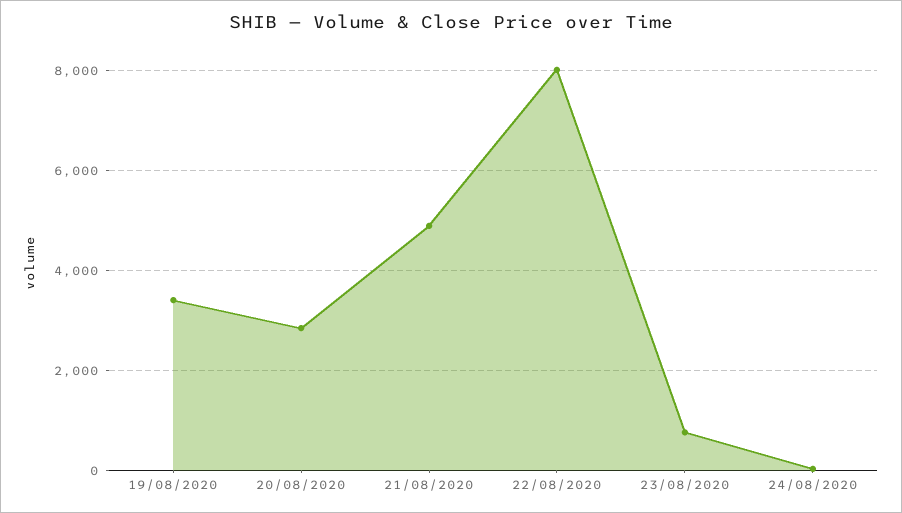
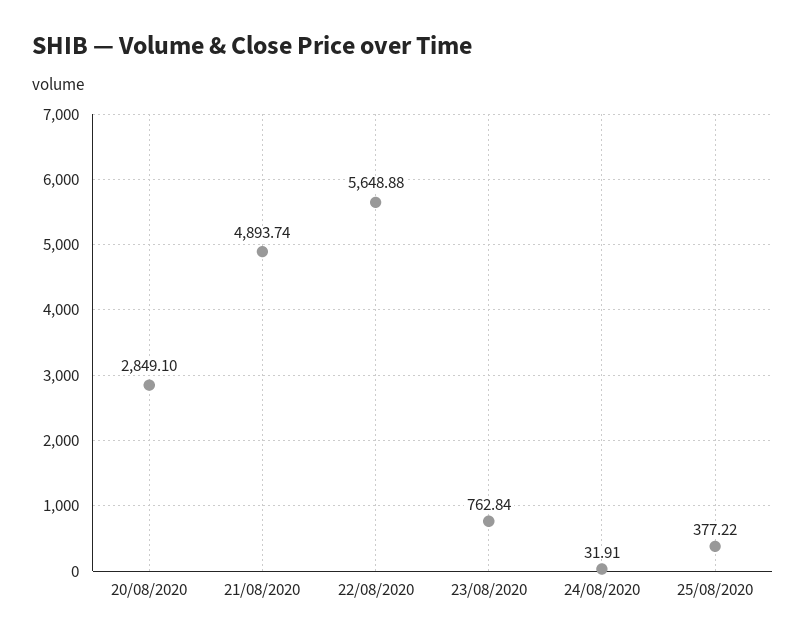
19/08/2020: 3400 -> none
22/08/2020: 8000 -> 5648.88
25/08/2020: none -> 377.22

